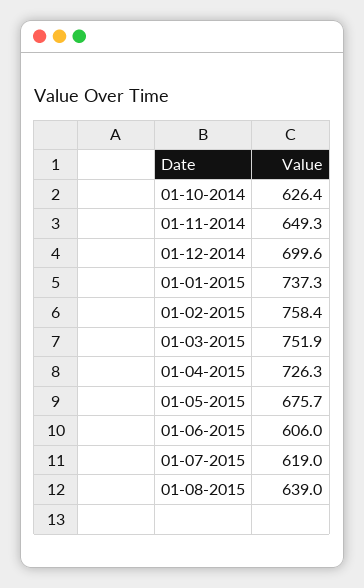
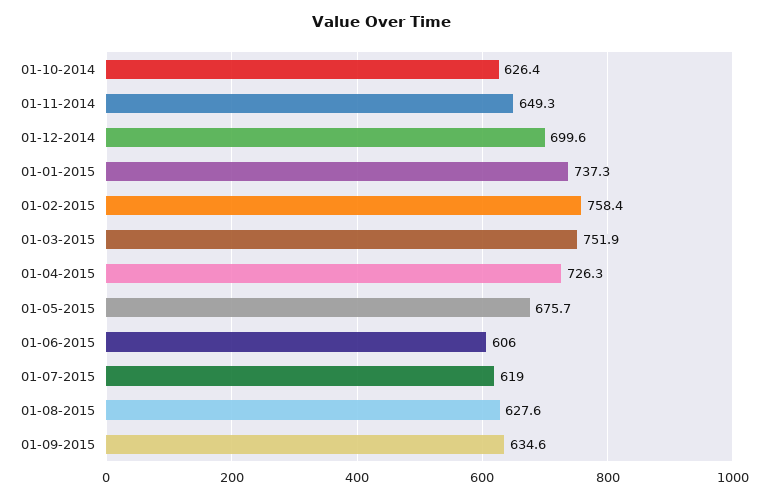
01-08-2015: 639 -> 627.6
01-09-2015: none -> 634.6

